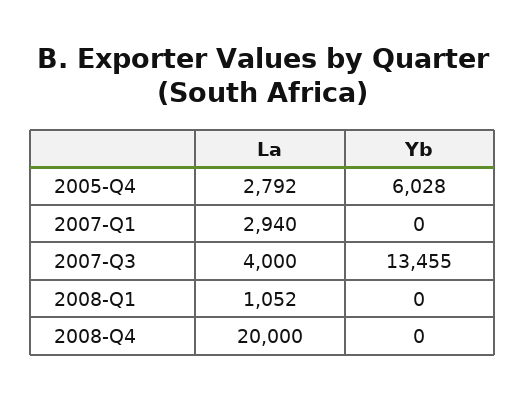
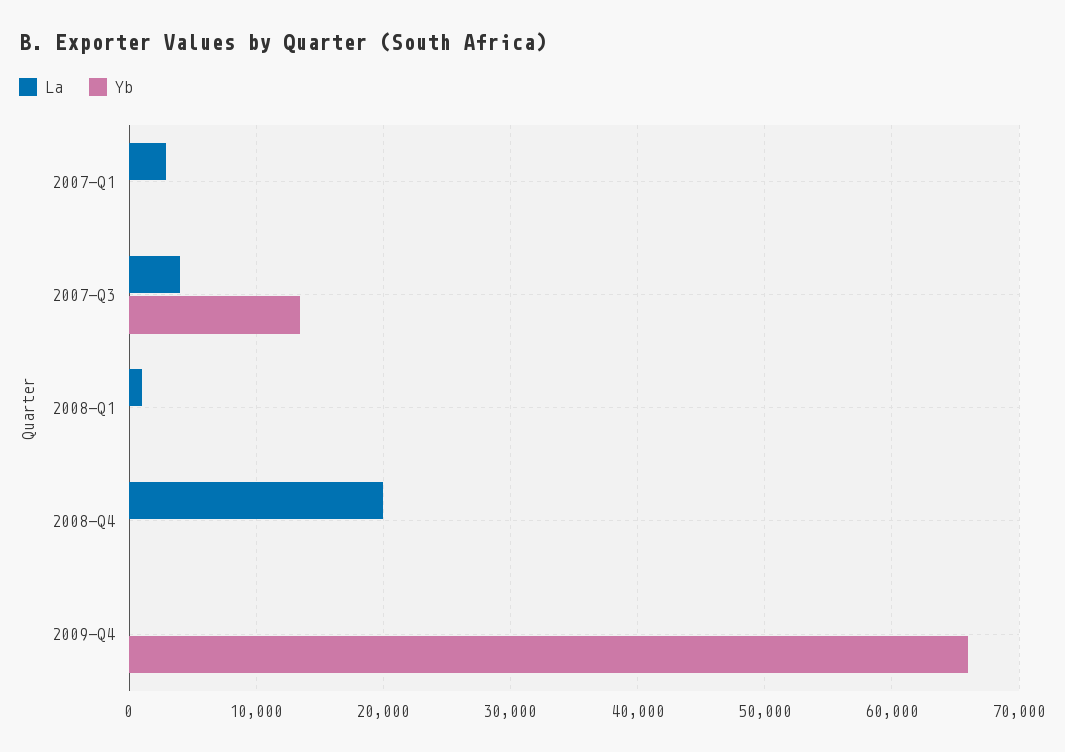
La, 2005-Q4: 2792 -> none
Yb, 2005-Q4: 6028 -> none
La, 2009-Q4: none -> 0
Yb, 2009-Q4: none -> 66000

